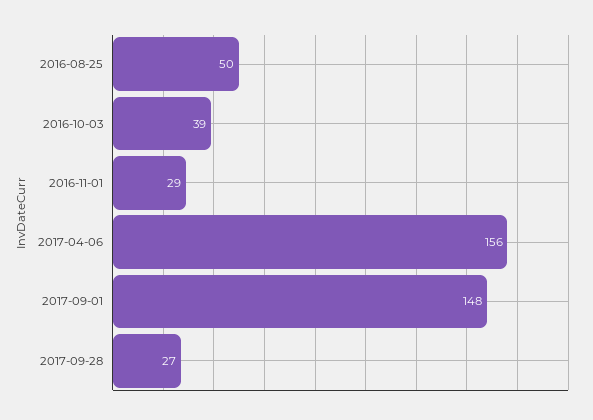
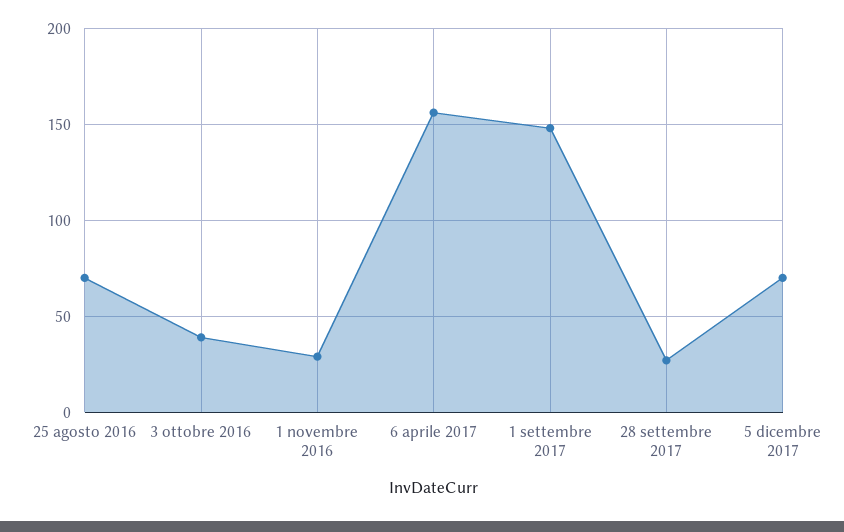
2016-08-25: 50 -> 70
5 dicembre 2017: none -> 70

